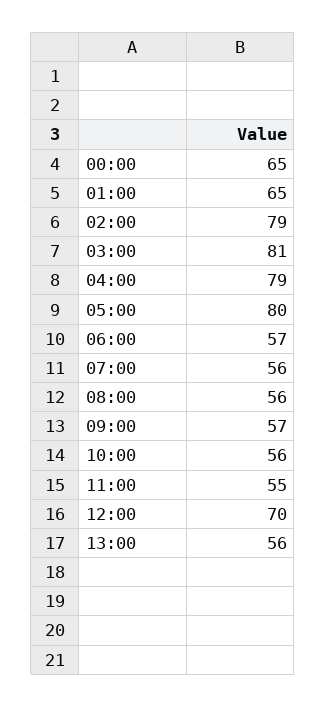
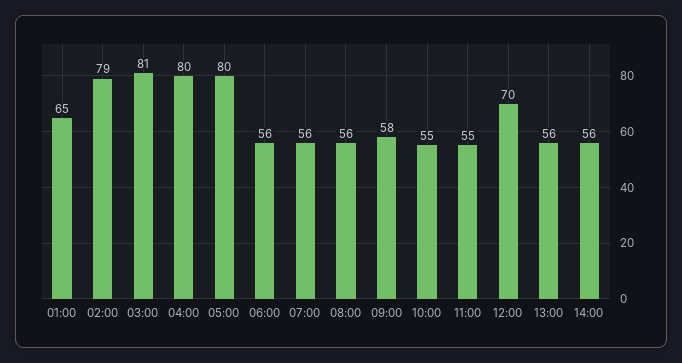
00:00: 65 -> none
04:00: 79 -> 80
06:00: 57 -> 56
09:00: 57 -> 58
10:00: 56 -> 55
14:00: none -> 56

